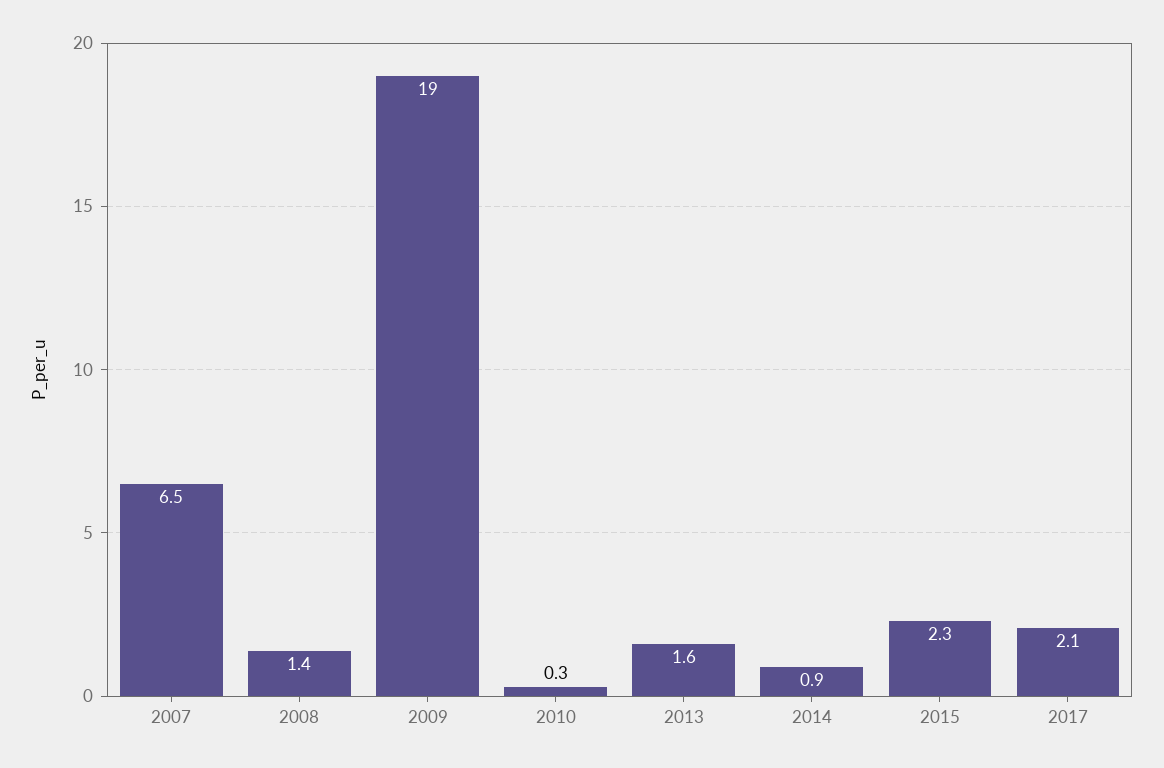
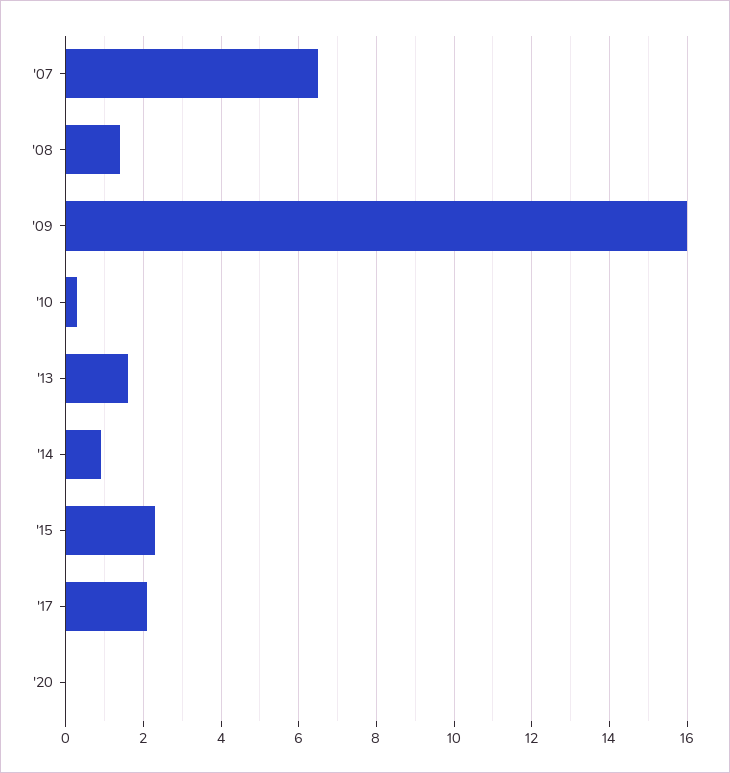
2009: 19 -> 16
'20: none -> 0

